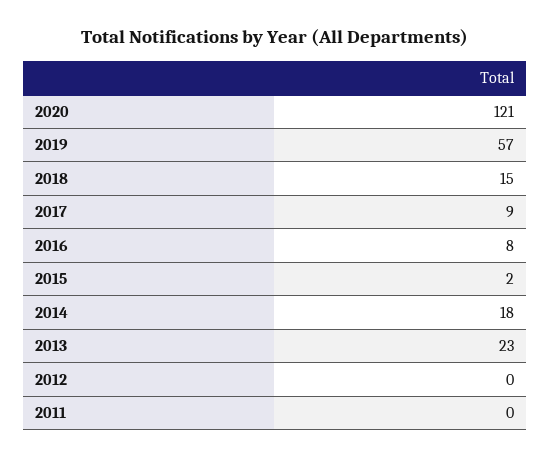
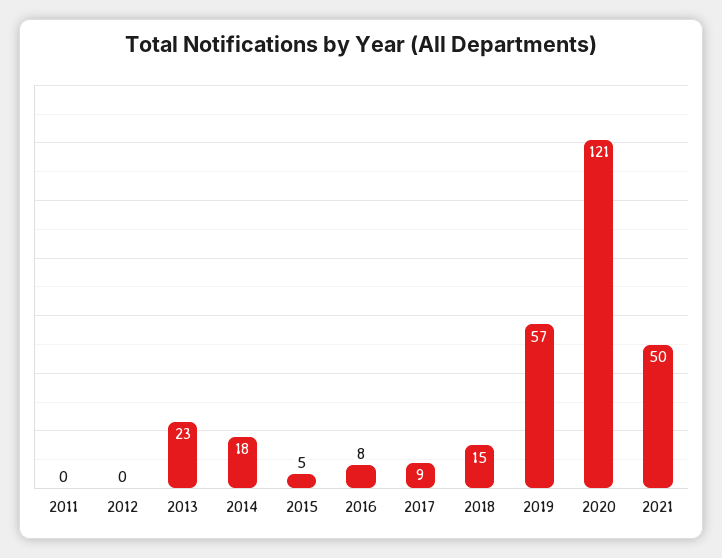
2015: 2 -> 5
2021: none -> 50

